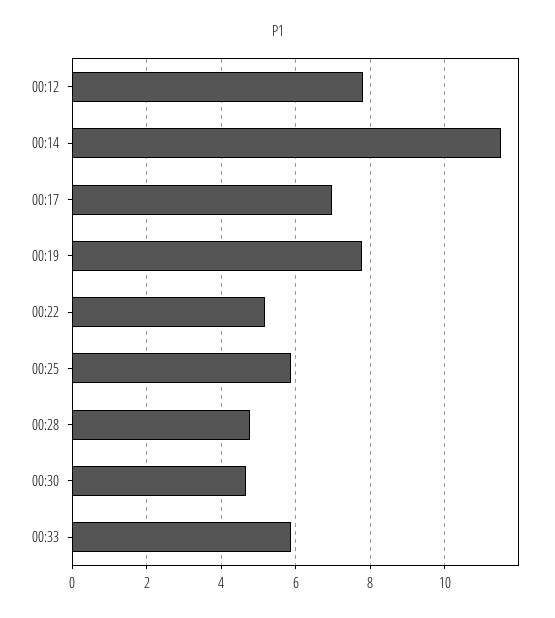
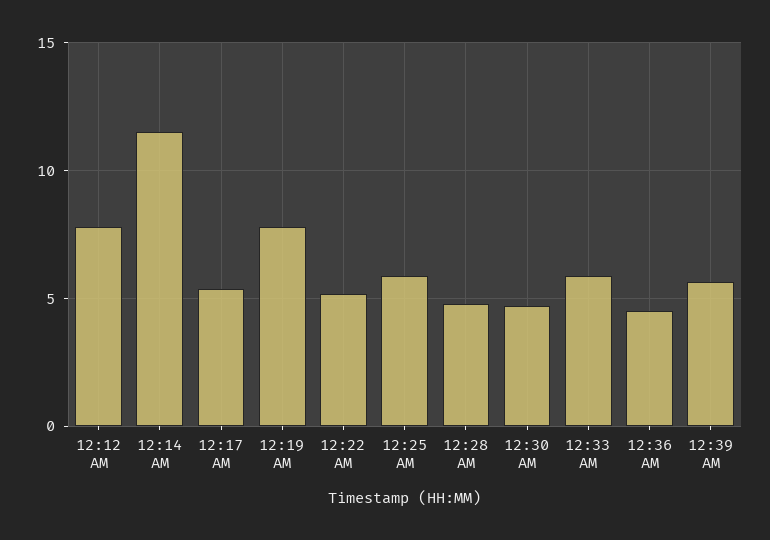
00:17: 7 -> 5.5
12:36 AM: none -> 4.5
12:39 AM: none -> 5.5

